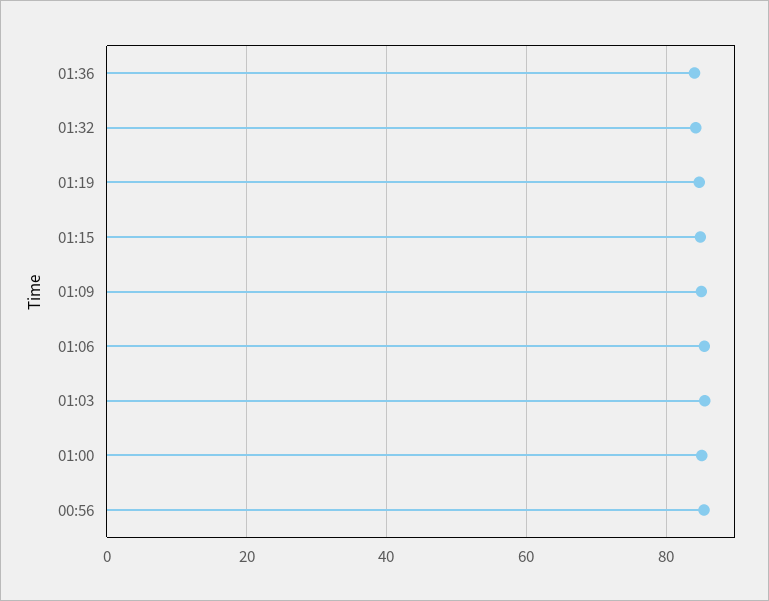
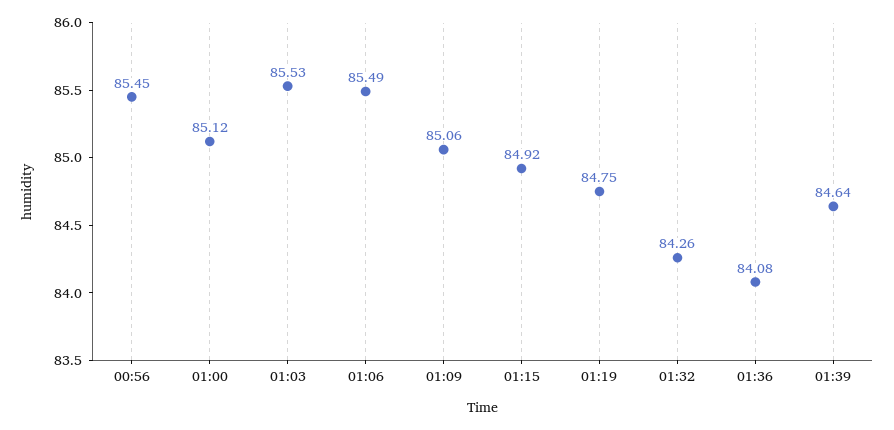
01:39: none -> 84.64

